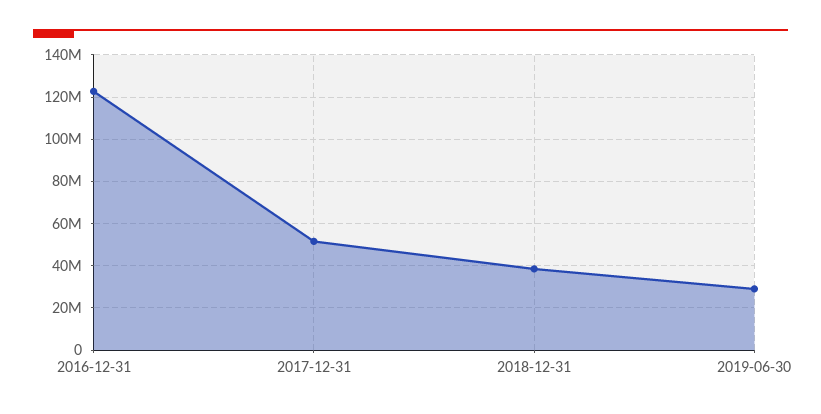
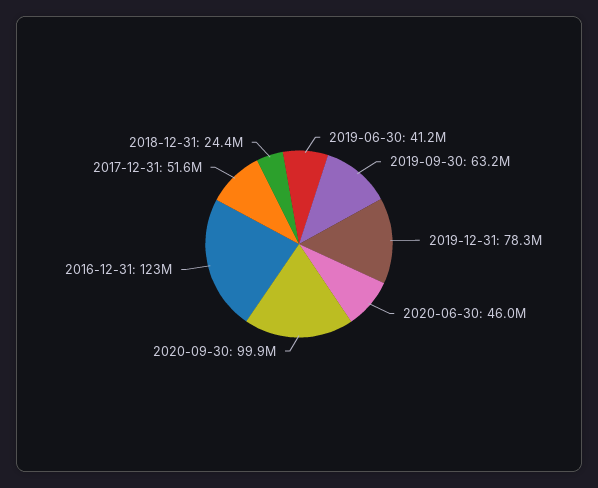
2018-12-31: 40000000 -> 24400000
2019-06-30: 30000000 -> 41200000
2019-09-30: none -> 63200000
2019-12-31: none -> 78300000
2020-06-30: none -> 46000000
2020-09-30: none -> 99900000

